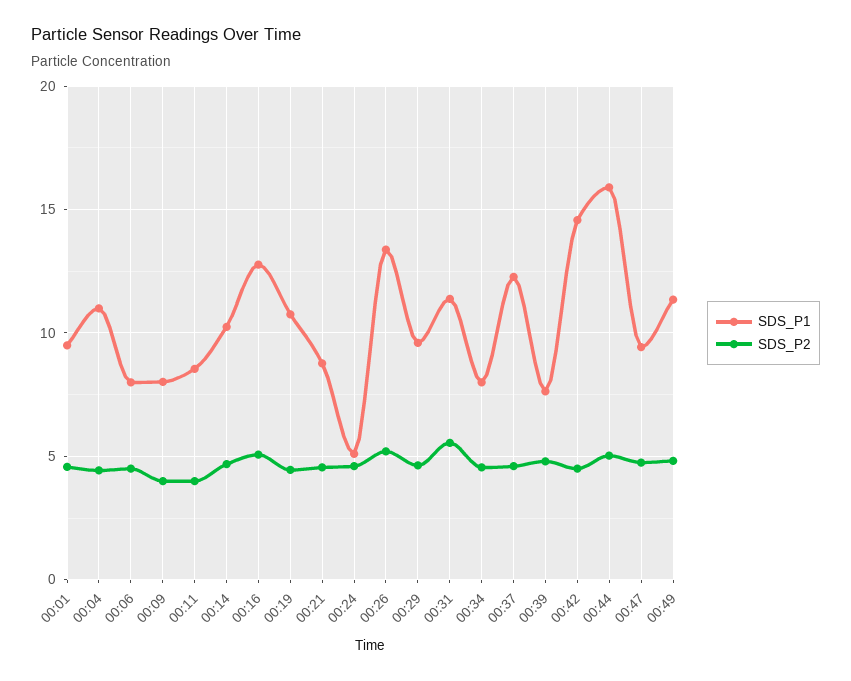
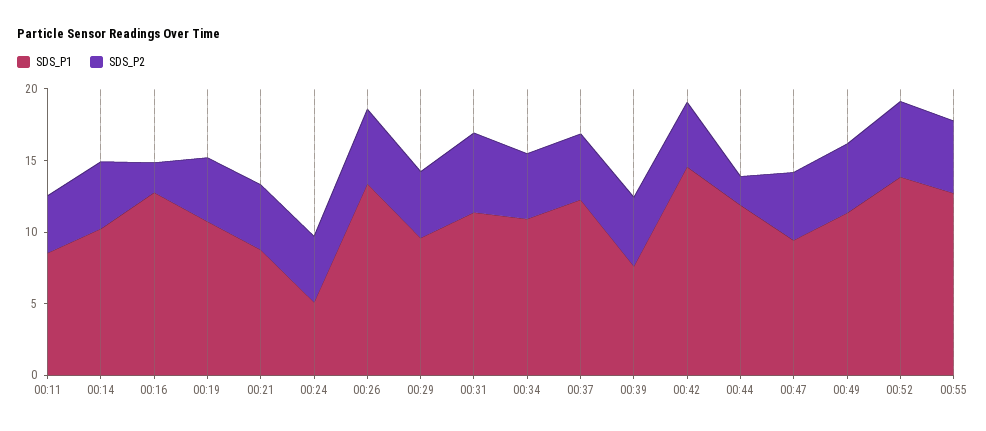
SDS_P1, 00:01: 9.5 -> none
SDS_P2, 00:01: 4.5 -> none
SDS_P1, 00:04: 11 -> none
SDS_P2, 00:04: 4.5 -> none
SDS_P1, 00:06: 8 -> none
SDS_P2, 00:06: 4.5 -> none
SDS_P1, 00:09: 8 -> none
SDS_P2, 00:09: 4 -> none
SDS_P2, 00:16: 5 -> 2
SDS_P1, 00:34: 8 -> 11
SDS_P1, 00:44: 16 -> 12
SDS_P2, 00:44: 5 -> 2
SDS_P1, 00:52: none -> 14
SDS_P2, 00:52: none -> 5
SDS_P1, 00:55: none -> 13
SDS_P2, 00:55: none -> 5

